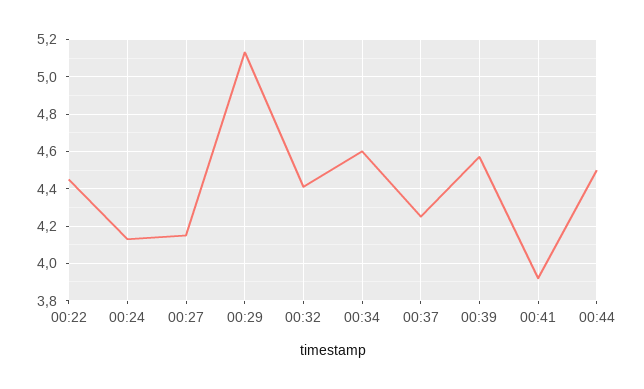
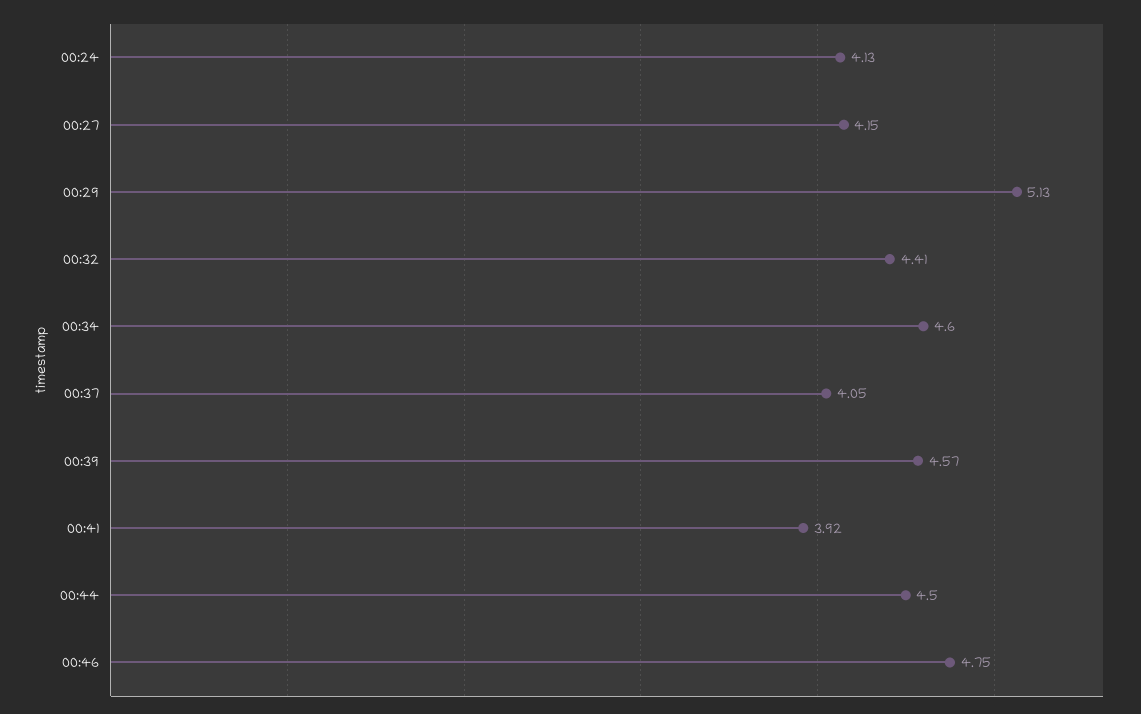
00:22: 4.45 -> none
00:37: 4.25 -> 4.05
00:46: none -> 4.75

